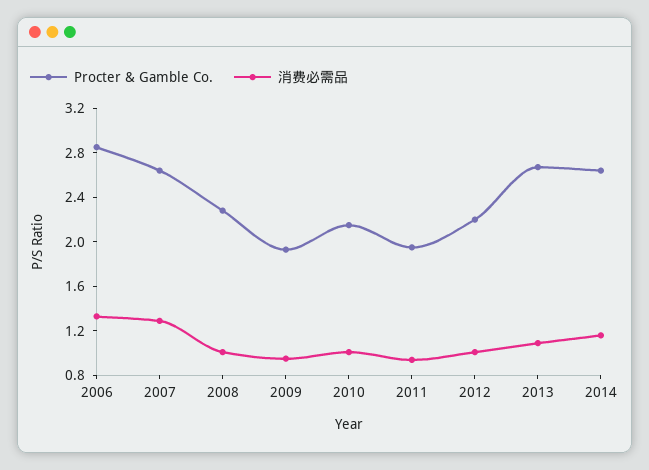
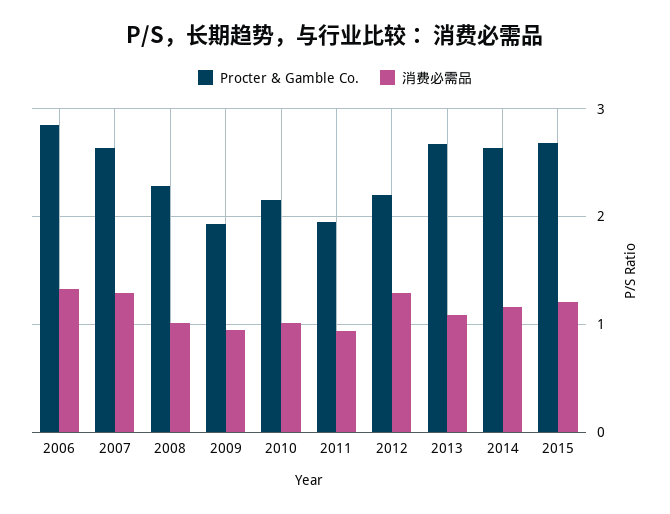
消费必需品, 2012: 1 -> 1.3
Procter & Gamble Co., 2015: none -> 2.7
消费必需品, 2015: none -> 1.2

